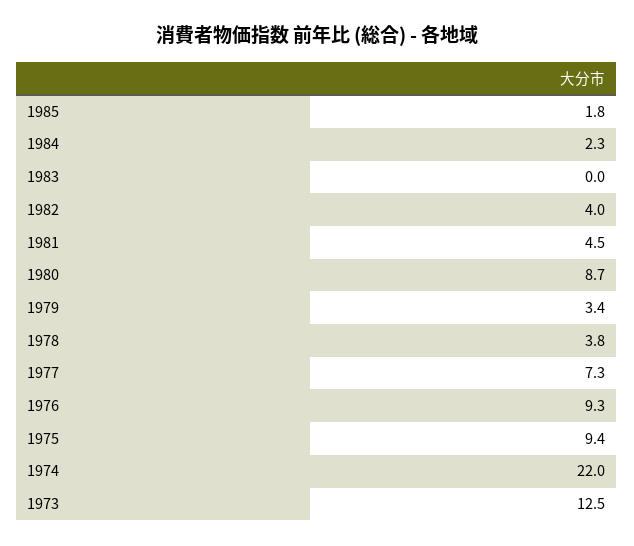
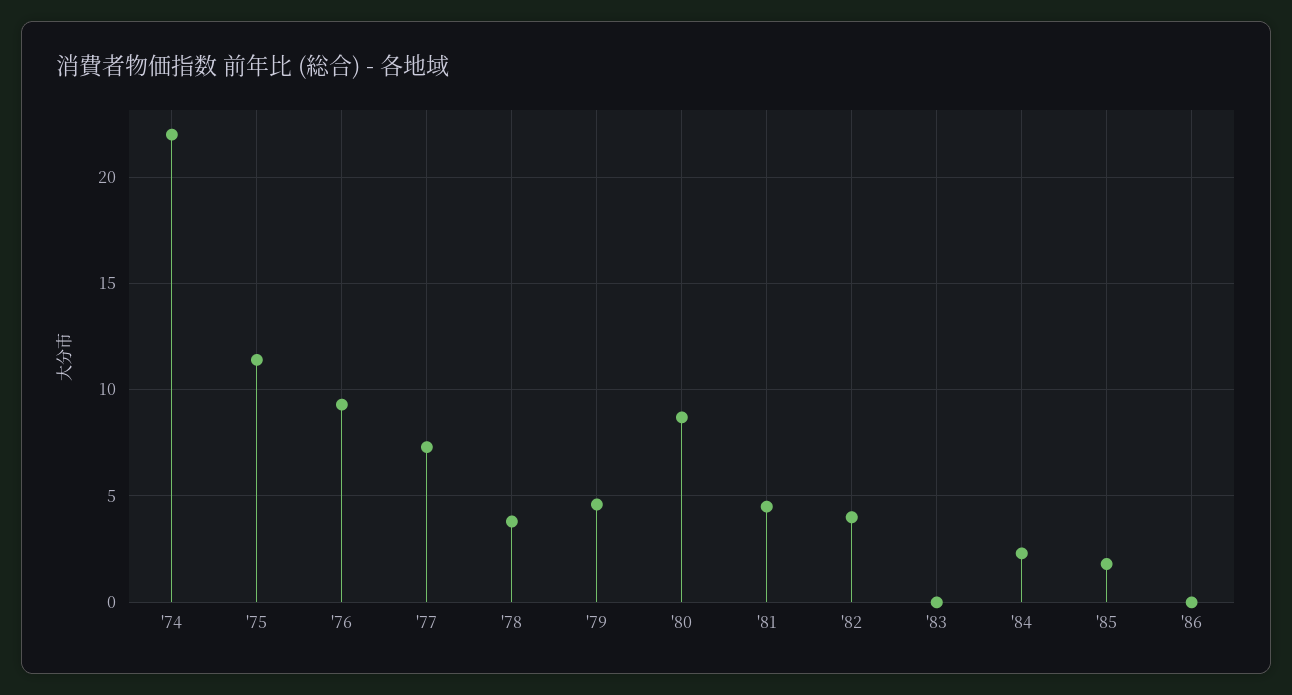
1979: 3.4 -> 4.5
1975: 9.4 -> 11.5
1973: 12.5 -> none
'86: none -> 0

